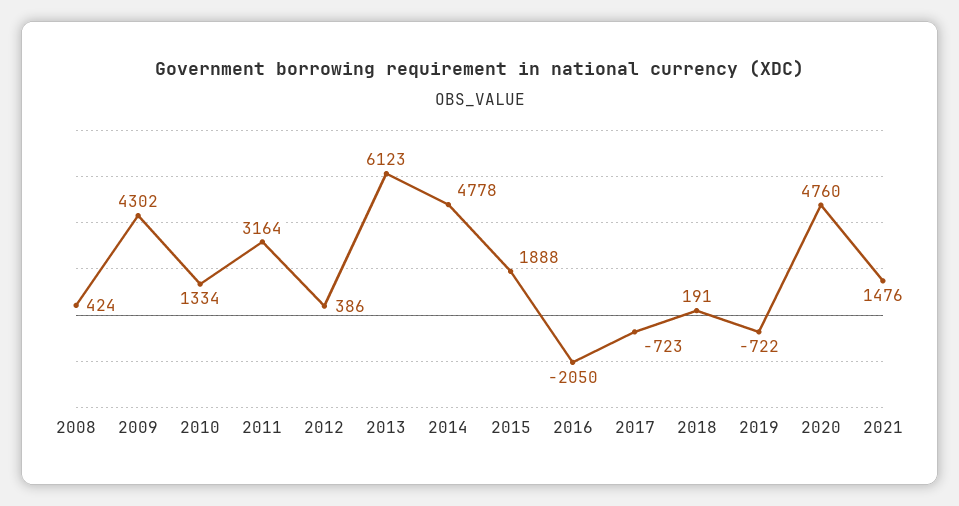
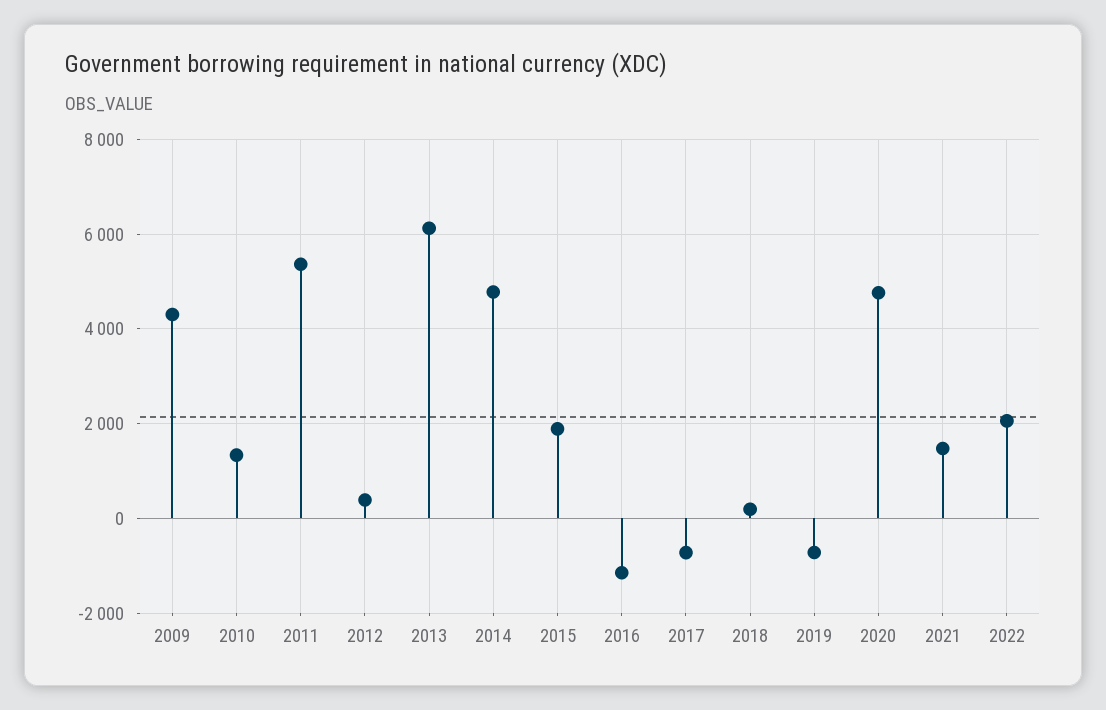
2008: 424 -> none
2011: 3164 -> 5400
2016: -2050 -> -1200
2022: none -> 2000

